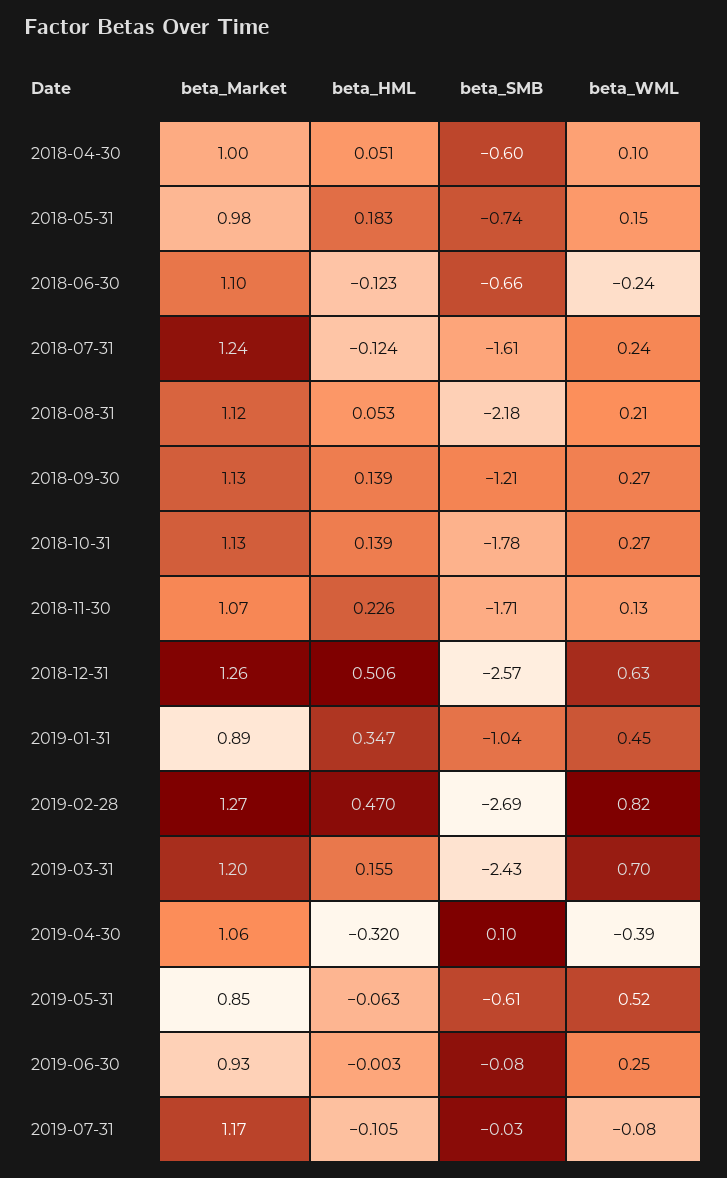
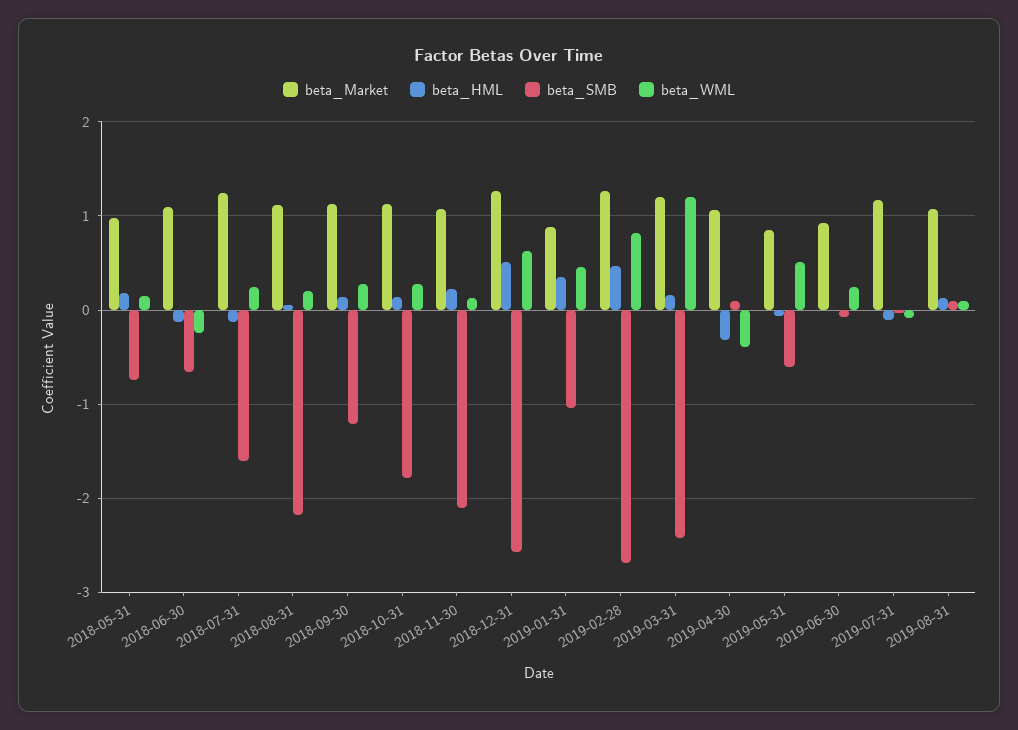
beta_Market, 2018-04-30: 1 -> none
beta_HML, 2018-04-30: 0.051 -> none
beta_SMB, 2018-04-30: -0.6 -> none
beta_WML, 2018-04-30: 0.1 -> none
beta_SMB, 2018-11-30: -1.71 -> -2.1
beta_WML, 2019-03-31: 0.7 -> 1.2
beta_Market, 2019-08-31: none -> 1.1
beta_HML, 2019-08-31: none -> 0.1
beta_SMB, 2019-08-31: none -> 0.1
beta_WML, 2019-08-31: none -> 0.1

